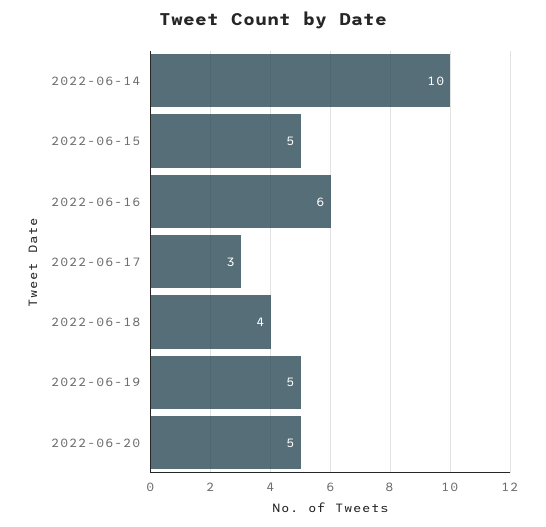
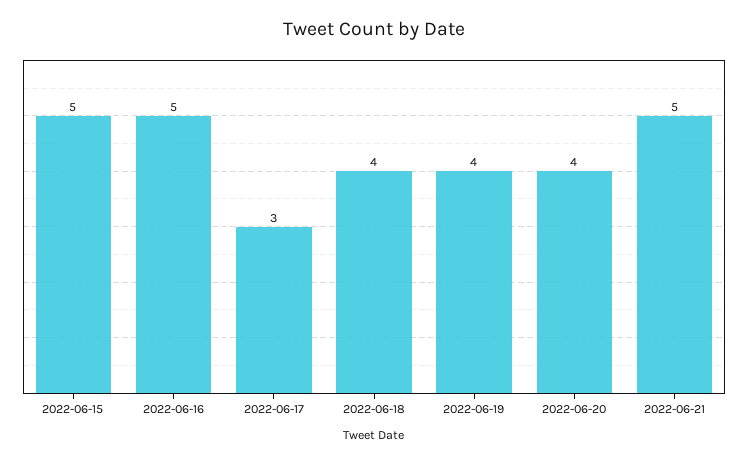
2022-06-14: 10 -> none
2022-06-16: 6 -> 5
2022-06-19: 5 -> 4
2022-06-20: 5 -> 4
2022-06-21: none -> 5

